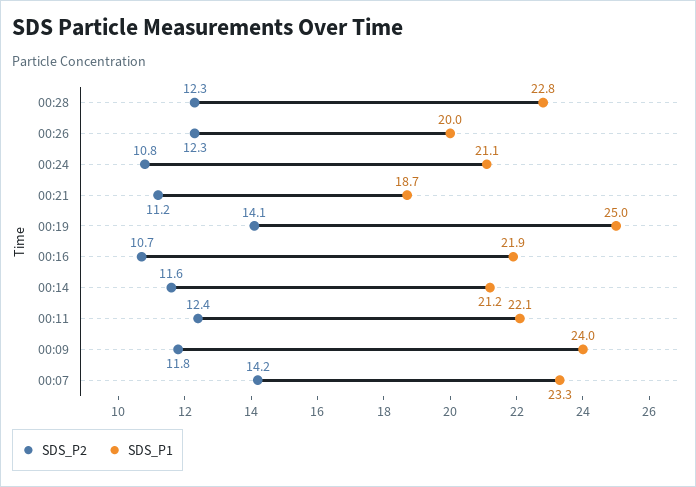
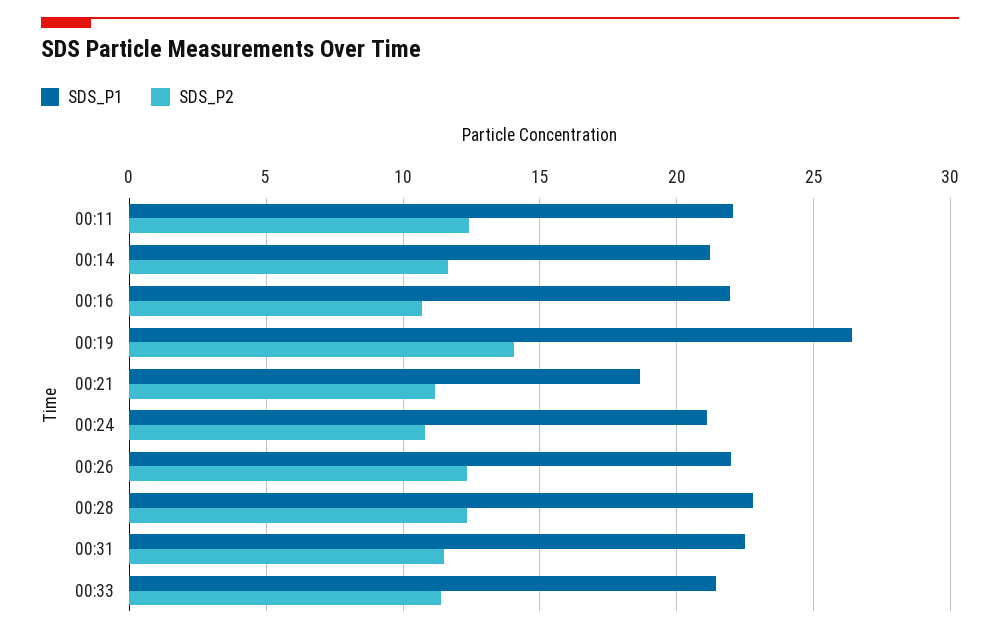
SDS_P1, 00:26: 20 -> 22
SDS_P1, 00:19: 25 -> 26.5
SDS_P2, 00:09: 11.8 -> none
SDS_P1, 00:09: 24 -> none
SDS_P2, 00:07: 14.2 -> none
SDS_P1, 00:07: 23.3 -> none
SDS_P1, 00:31: none -> 22.5
SDS_P2, 00:31: none -> 11.5
SDS_P1, 00:33: none -> 21.5
SDS_P2, 00:33: none -> 11.5

